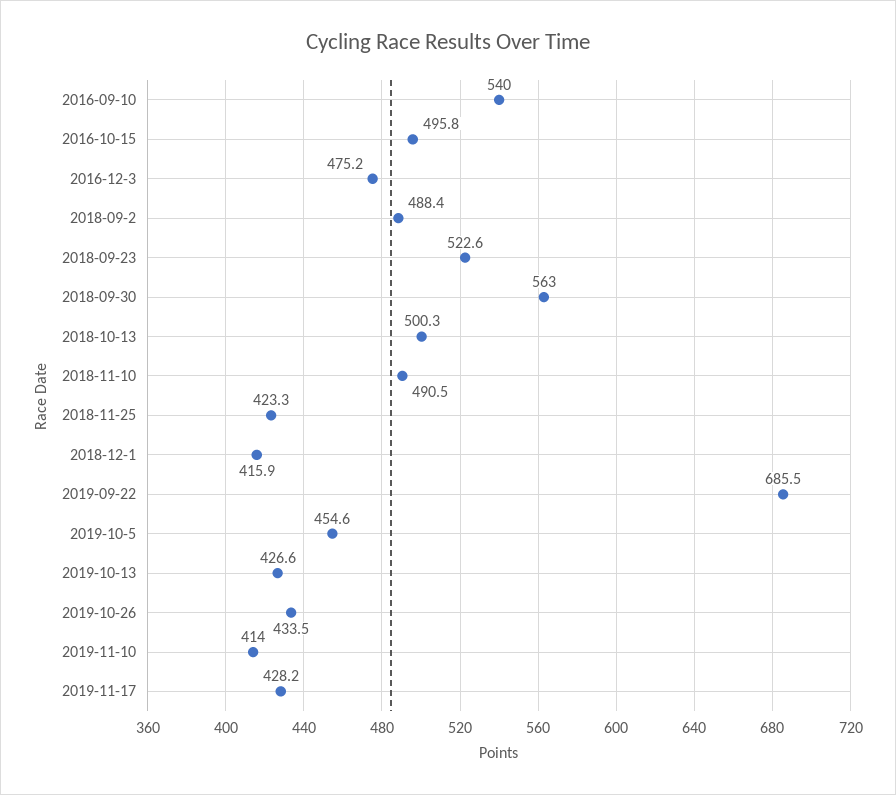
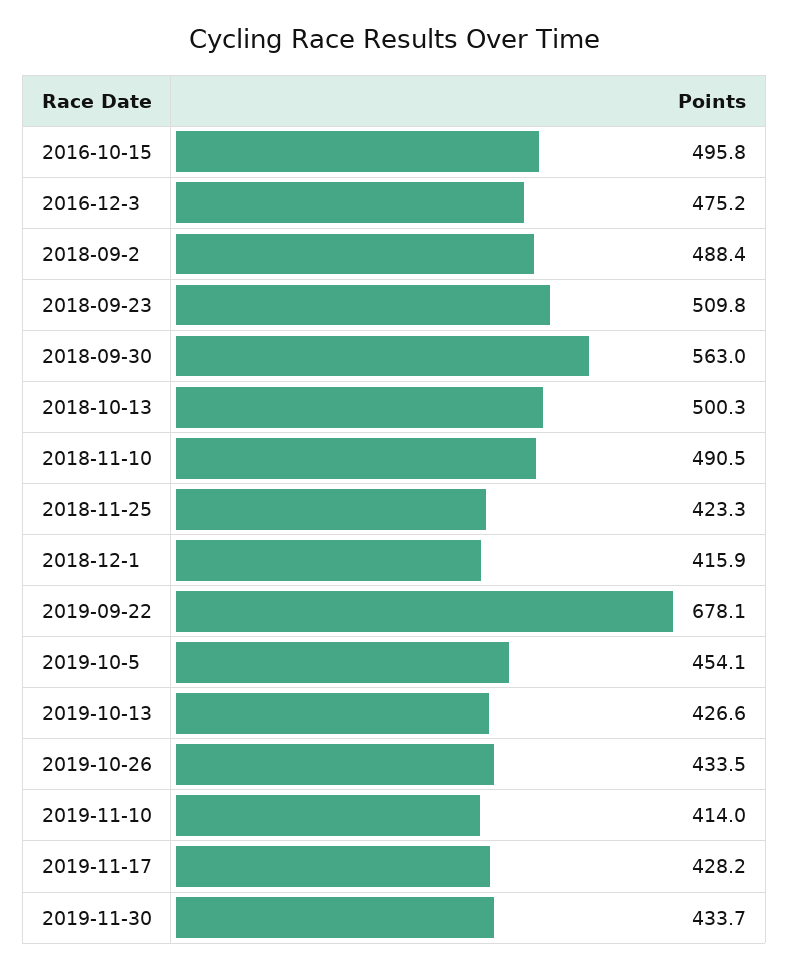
2016-09-10: 540 -> none
2018-09-23: 522.6 -> 509.8
2019-09-22: 685.5 -> 678.1
2019-10-5: 454.6 -> 454.1
2019-11-30: none -> 433.7

